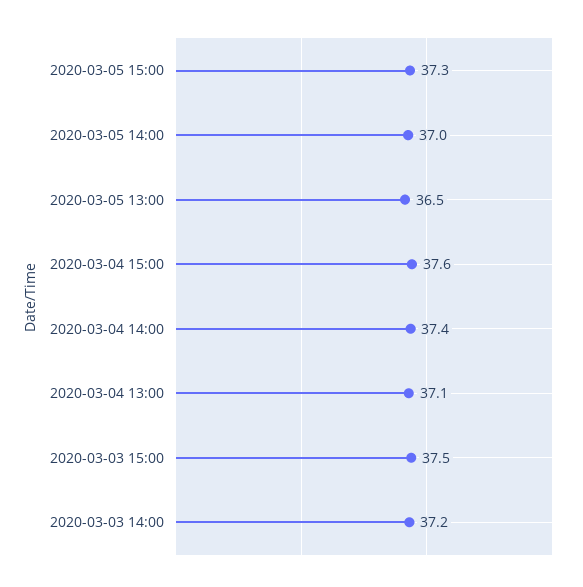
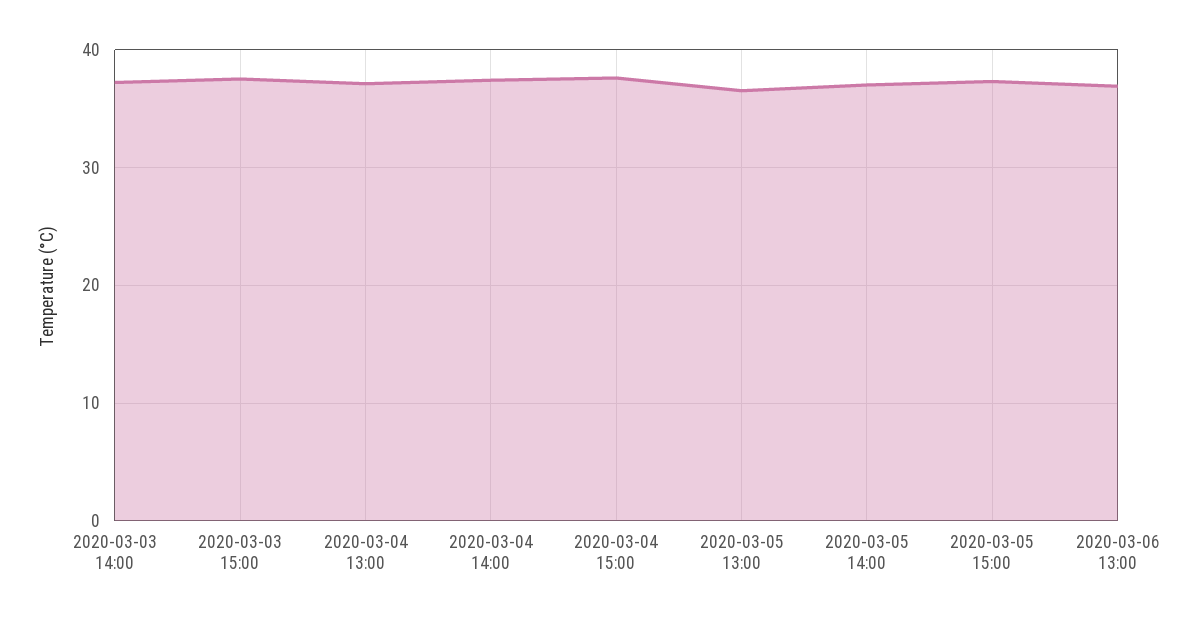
2020-03-06 13:00: none -> 37

